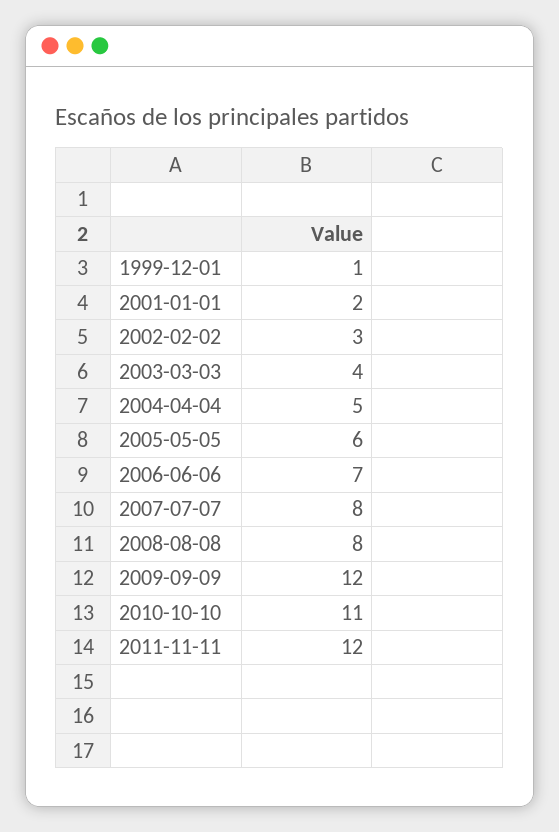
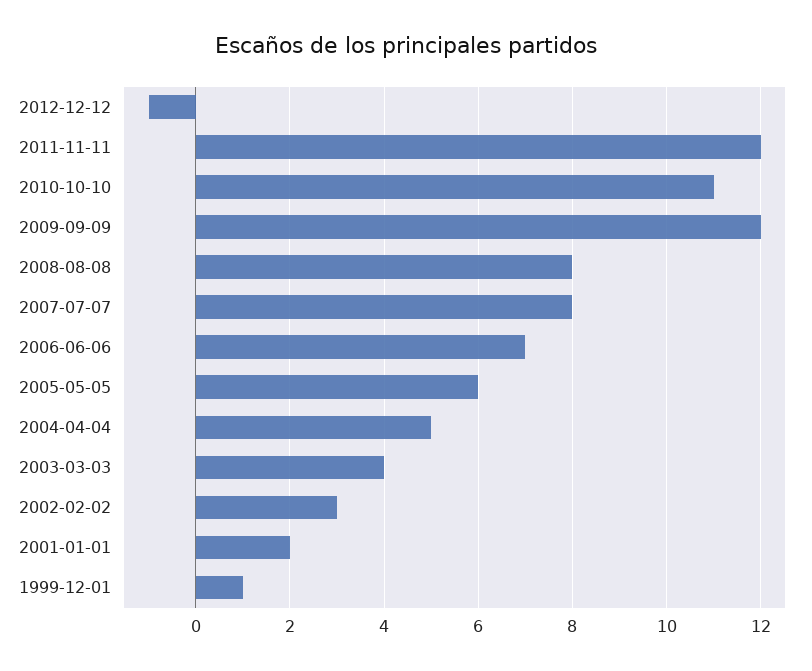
2012-12-12: none -> -1

